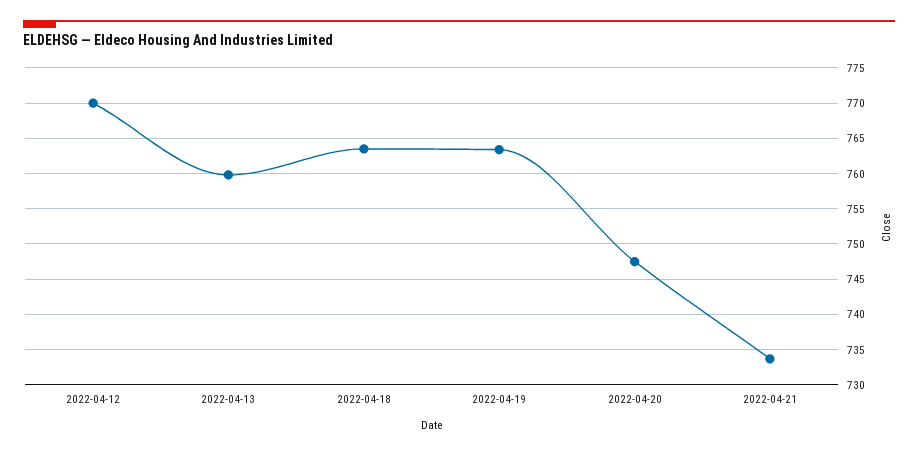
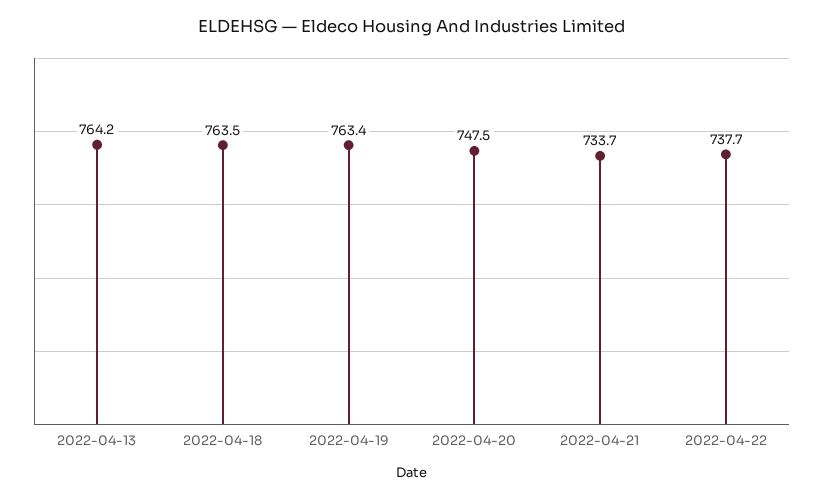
2022-04-12: 770 -> none
2022-04-13: 760 -> 764.2
2022-04-22: none -> 737.7

